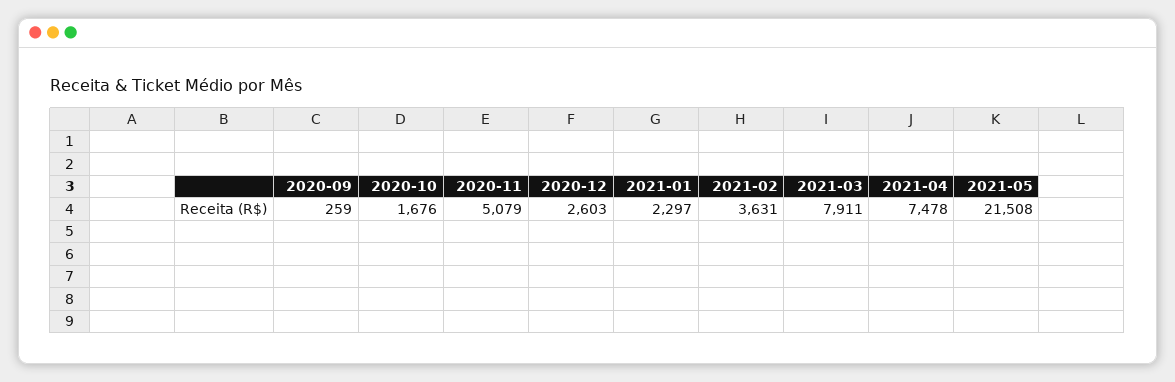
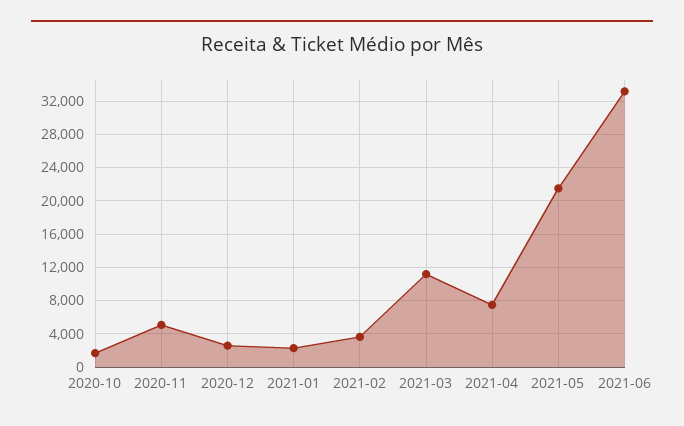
2020-09: 259 -> none
2021-03: 7911 -> 11000
2021-06: none -> 33000

